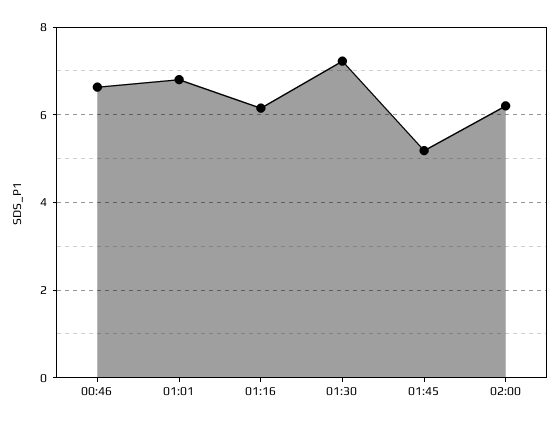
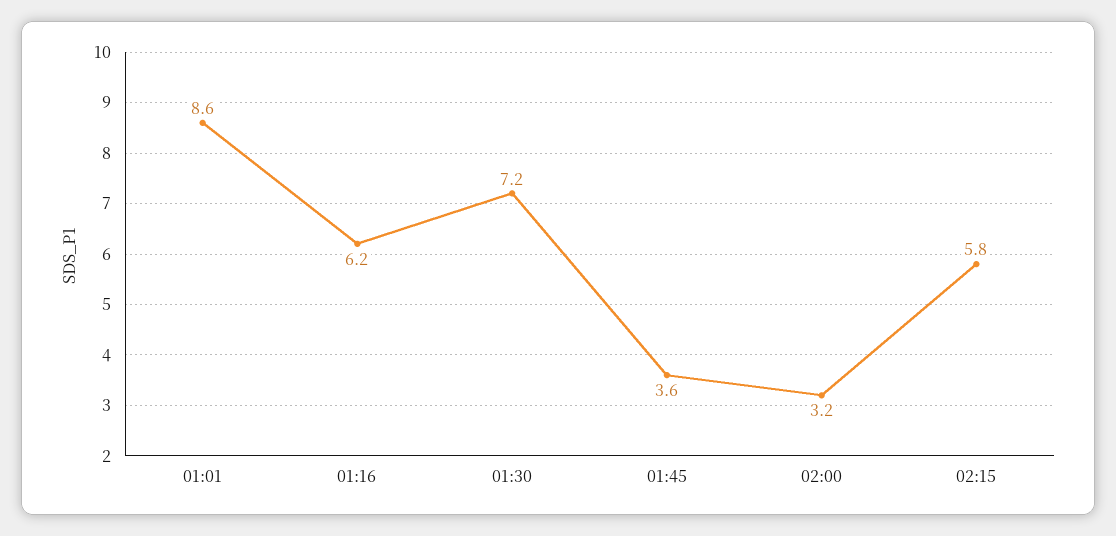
00:46: 6.6 -> none
01:01: 6.8 -> 8.6
01:45: 5.2 -> 3.6
02:00: 6.2 -> 3.2
02:15: none -> 5.8

